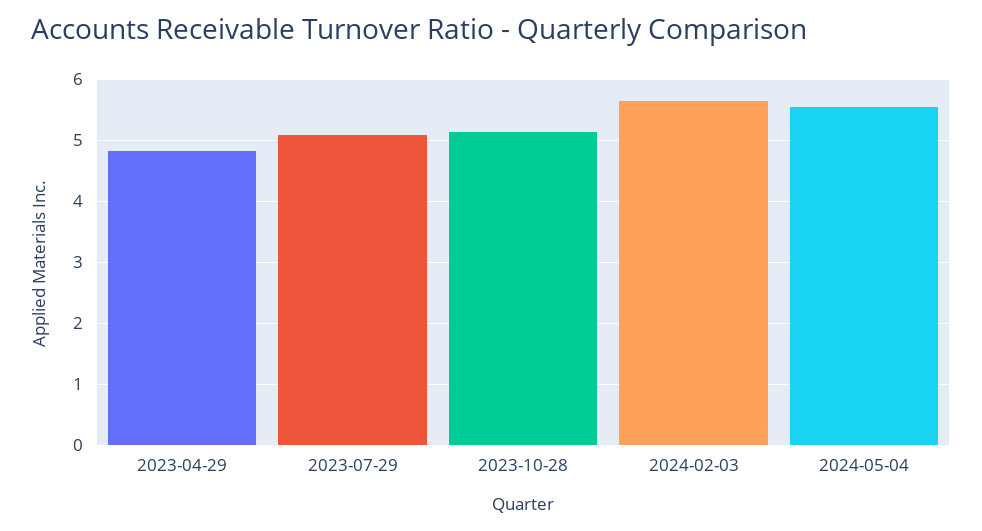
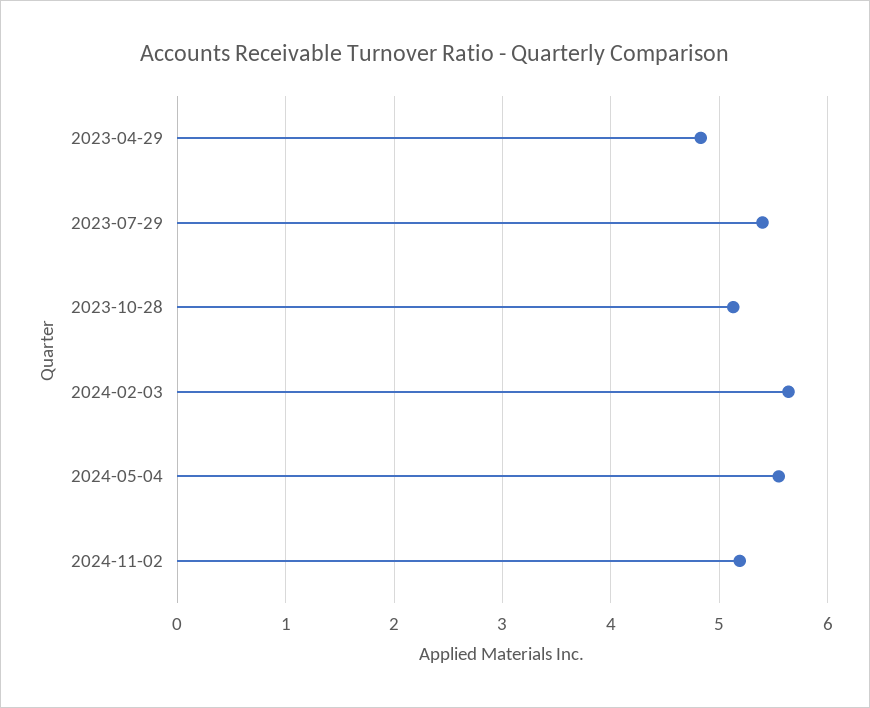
2023-07-29: 5.1 -> 5.4
2024-11-02: none -> 5.2

